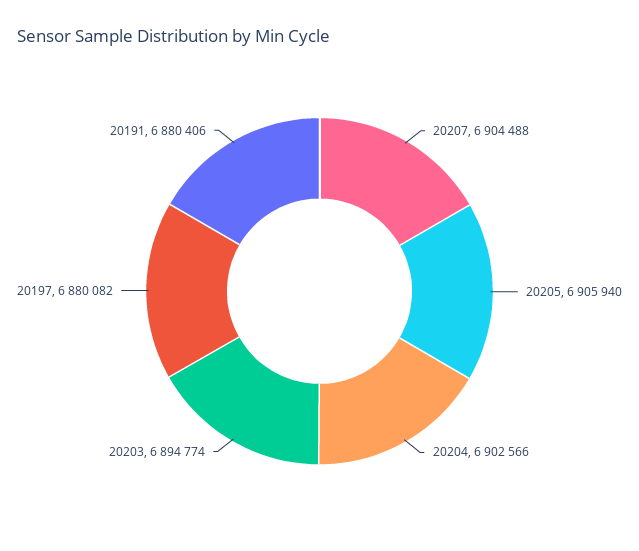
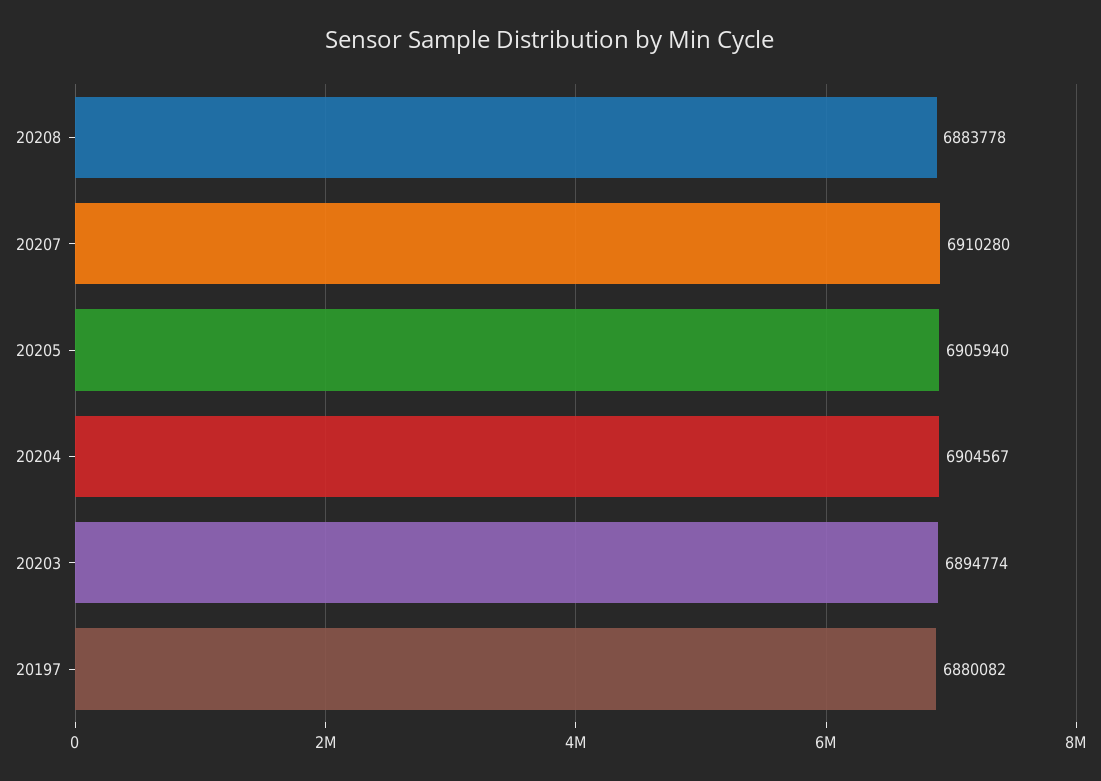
20207: 6904488 -> 6910280
20204: 6902566 -> 6904567
20191: 6880406 -> none
20208: none -> 6883778

